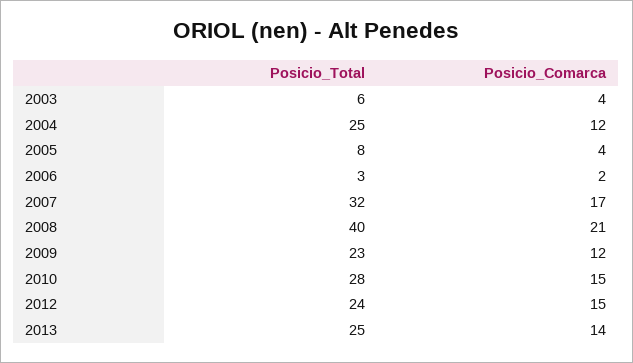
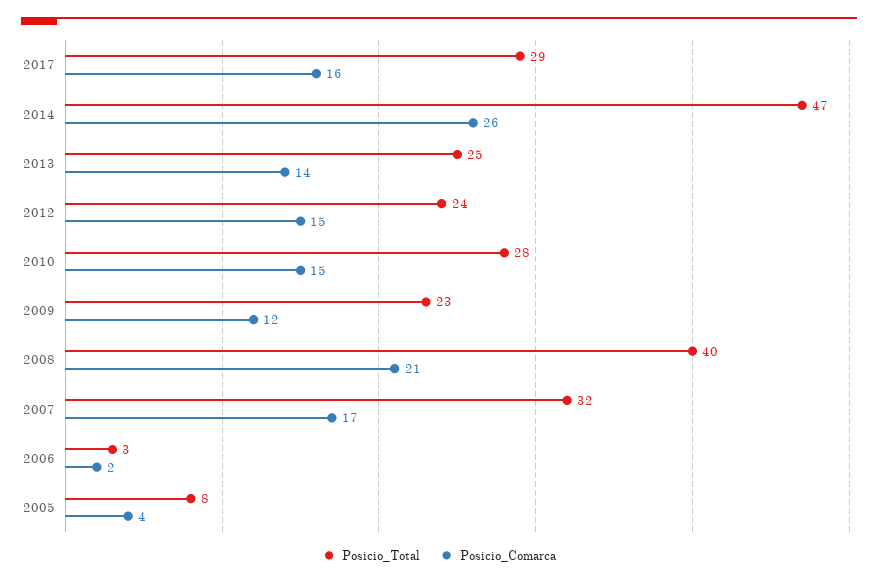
Posicio_Total, 2003: 6 -> none
Posicio_Comarca, 2003: 4 -> none
Posicio_Total, 2004: 25 -> none
Posicio_Comarca, 2004: 12 -> none
Posicio_Total, 2017: none -> 29
Posicio_Comarca, 2017: none -> 16
Posicio_Total, 2014: none -> 47
Posicio_Comarca, 2014: none -> 26

